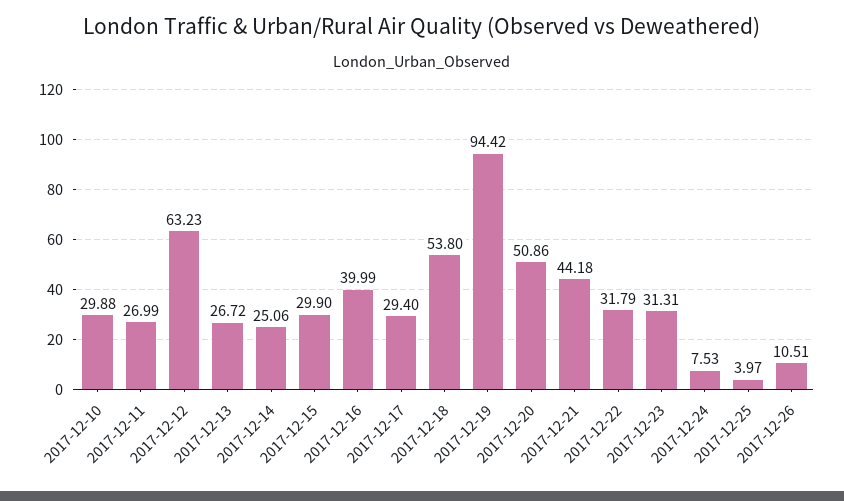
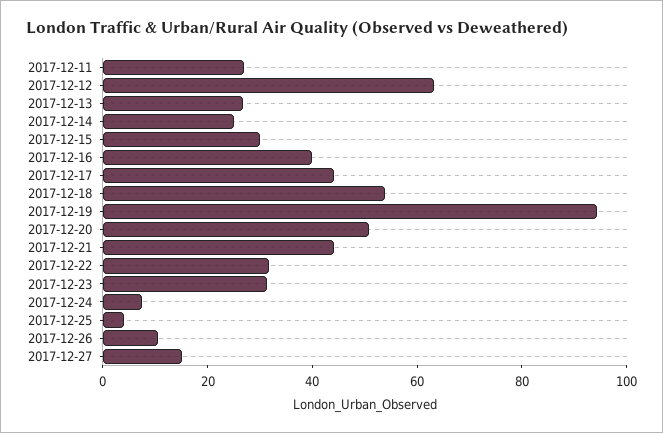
2017-12-10: 29.88 -> none
2017-12-17: 29.4 -> 45
2017-12-27: none -> 15

